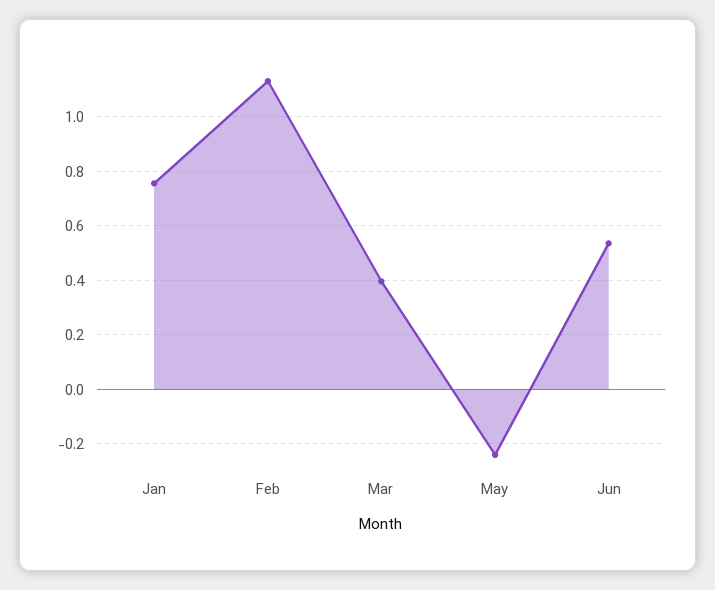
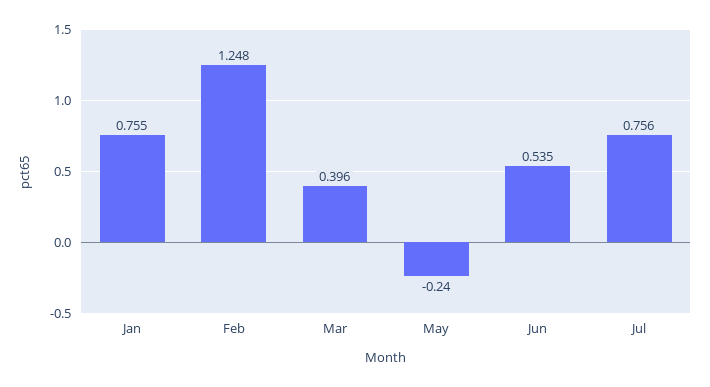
Feb: 1.125 -> 1.248
Jul: none -> 0.756

